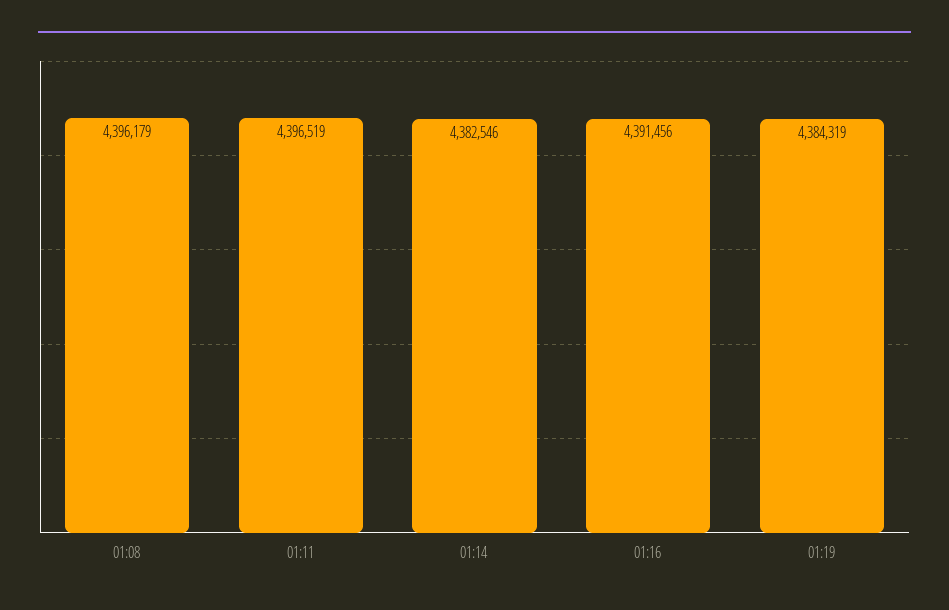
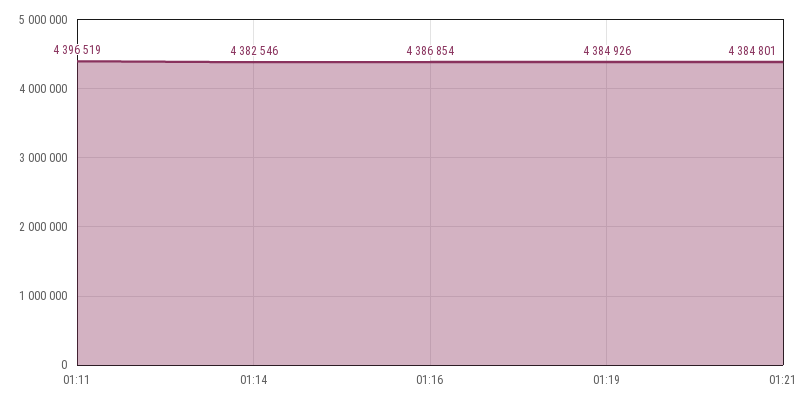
01:08: 4396179 -> none
01:16: 4391456 -> 4386854
01:19: 4384319 -> 4384926
01:21: none -> 4384801

